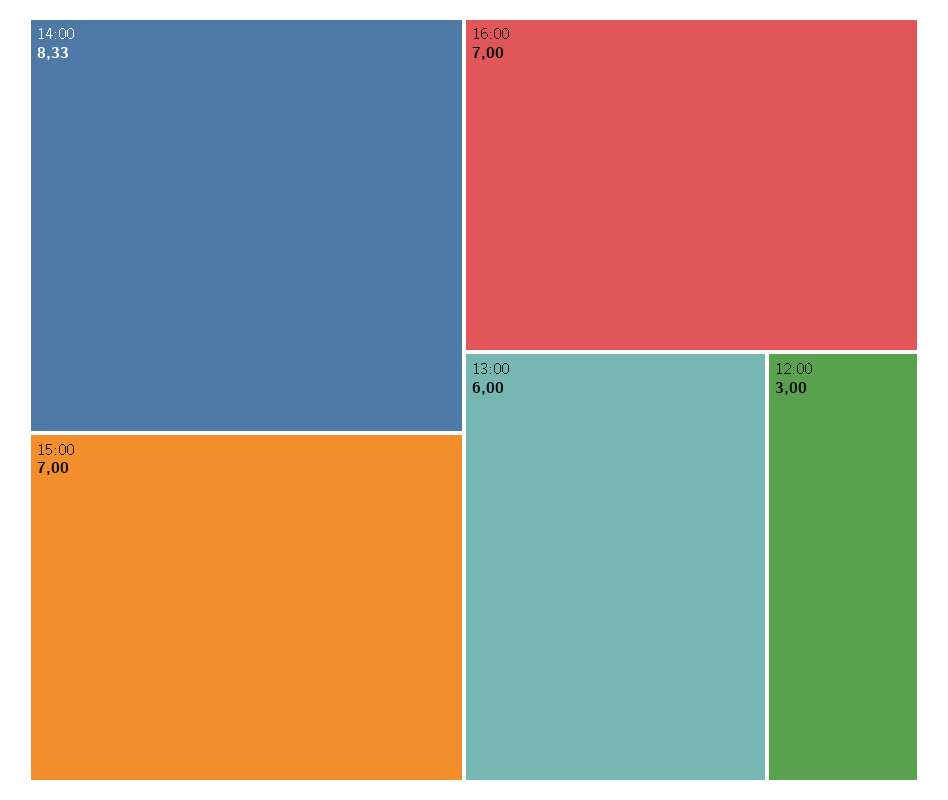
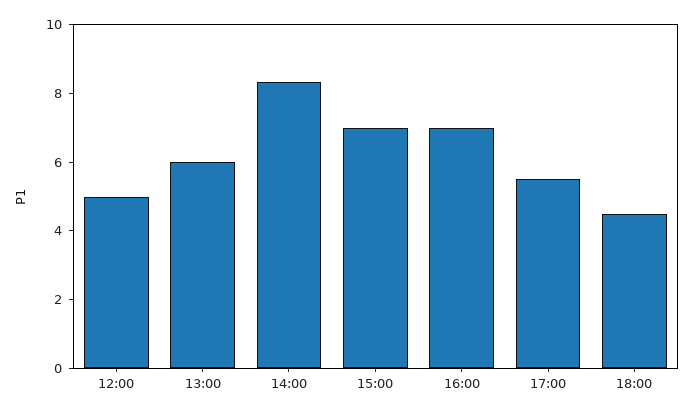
12:00: 3 -> 5
17:00: none -> 5.5
18:00: none -> 4.5

